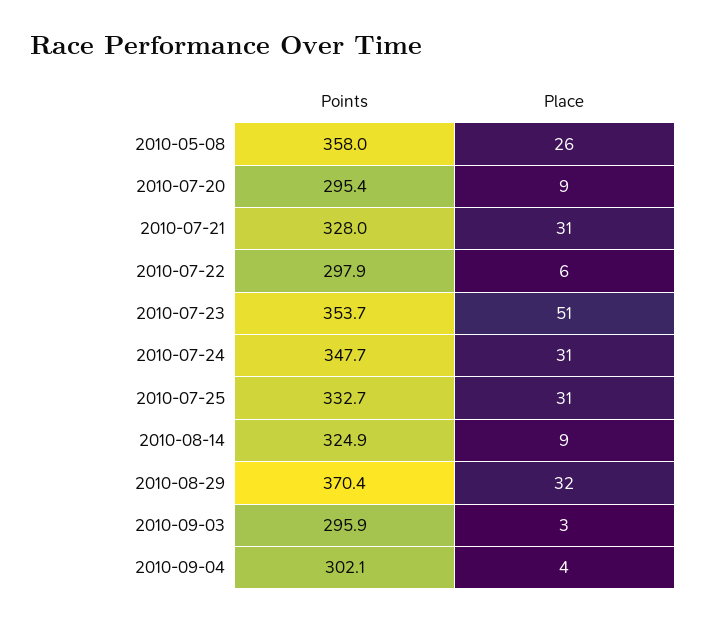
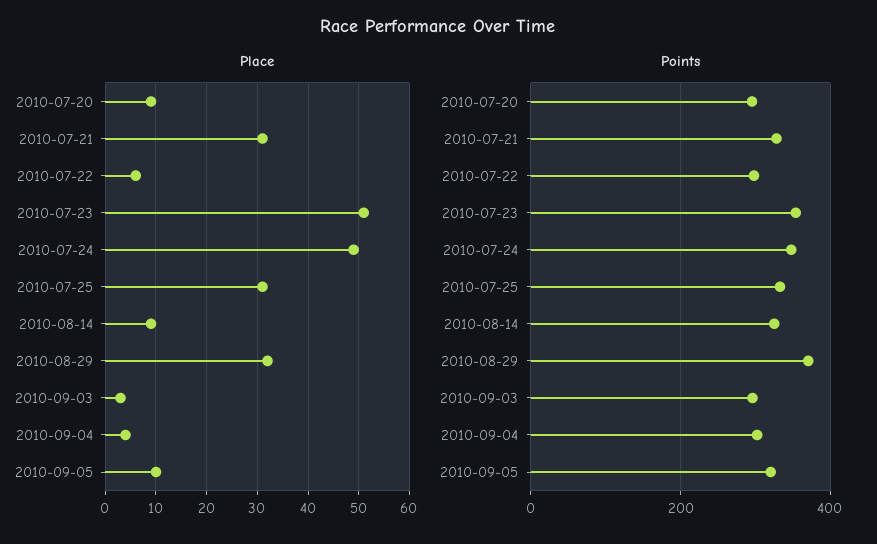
Points, 2010-05-08: 358 -> none
Place, 2010-05-08: 26 -> none
Place, 2010-07-24: 31 -> 50
Place, 2010-09-05: none -> 10
Points, 2010-09-05: none -> 320

